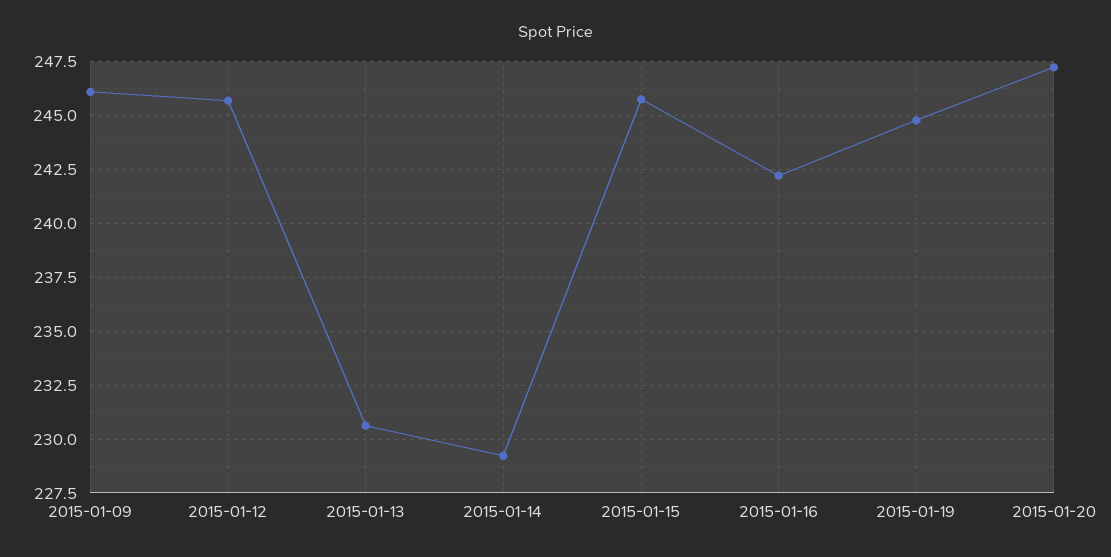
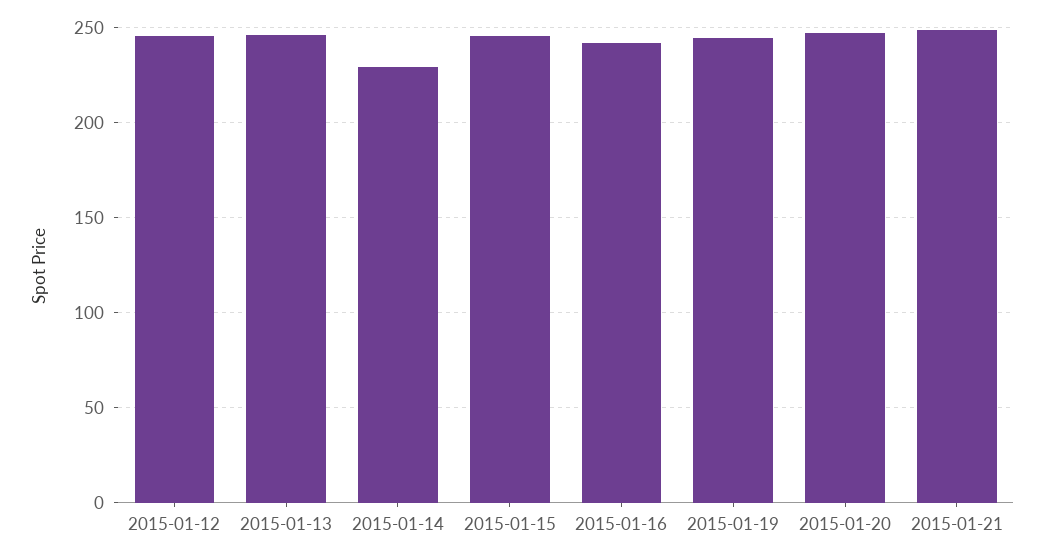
2015-01-09: 246 -> none
2015-01-13: 230.5 -> 245
2015-01-21: none -> 250

